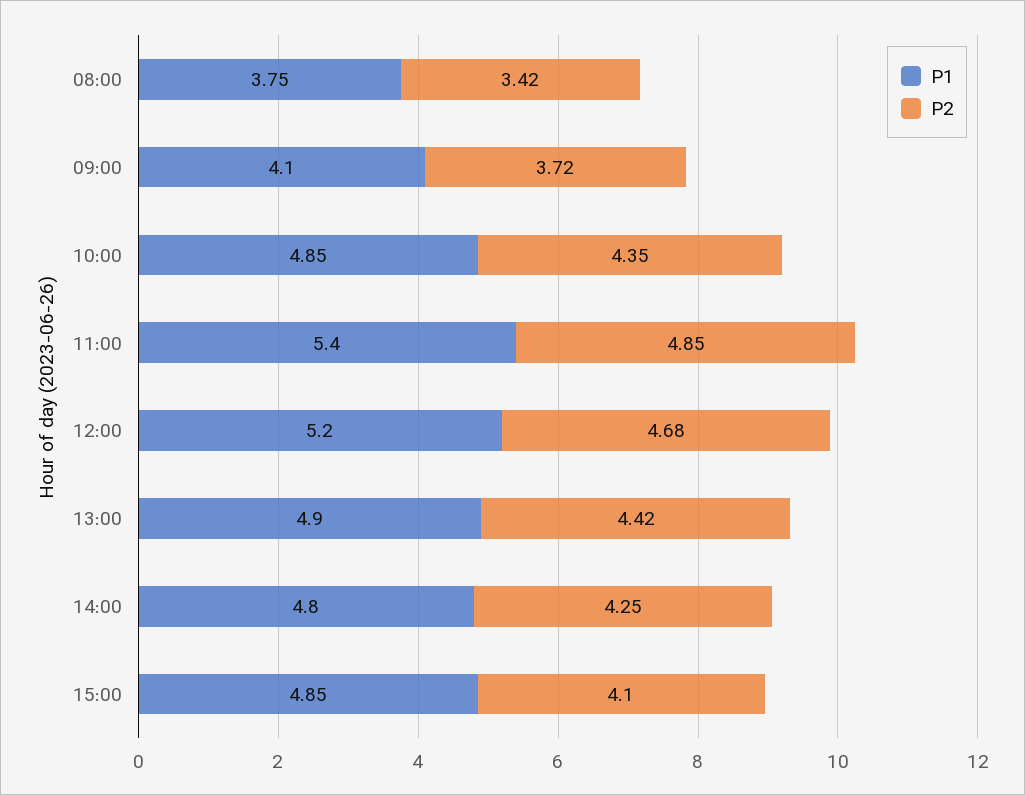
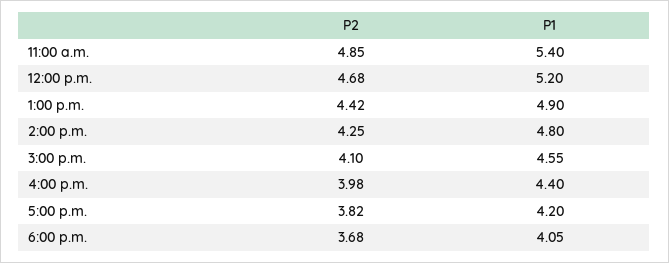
P1, 08:00: 3.75 -> none
P2, 08:00: 3.42 -> none
P1, 09:00: 4.1 -> none
P2, 09:00: 3.72 -> none
P1, 10:00: 4.85 -> none
P2, 10:00: 4.35 -> none
P1, 15:00: 4.85 -> 4.55
P2, 4:00 p.m.: none -> 3.98
P1, 4:00 p.m.: none -> 4.4
P2, 5:00 p.m.: none -> 3.82
P1, 5:00 p.m.: none -> 4.2
P2, 6:00 p.m.: none -> 3.68
P1, 6:00 p.m.: none -> 4.05

